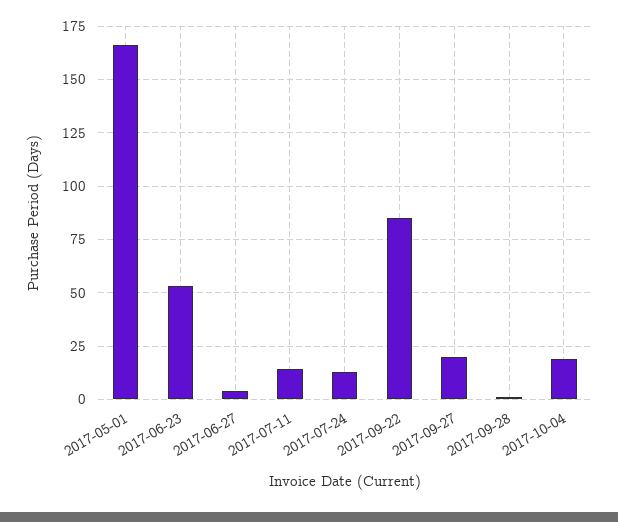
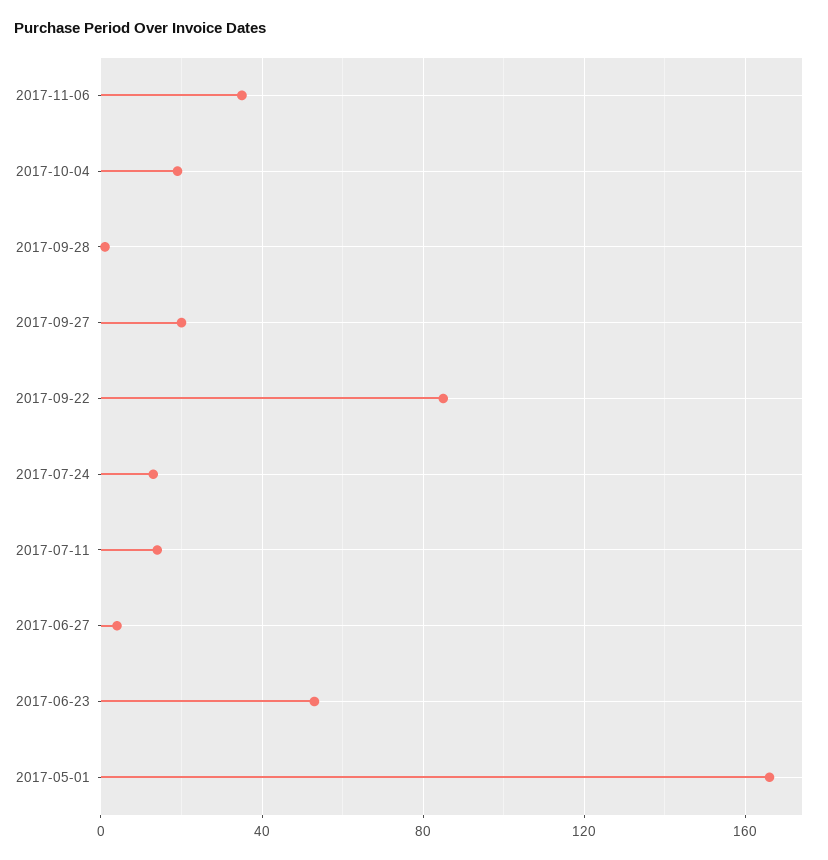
2017-11-06: none -> 35

